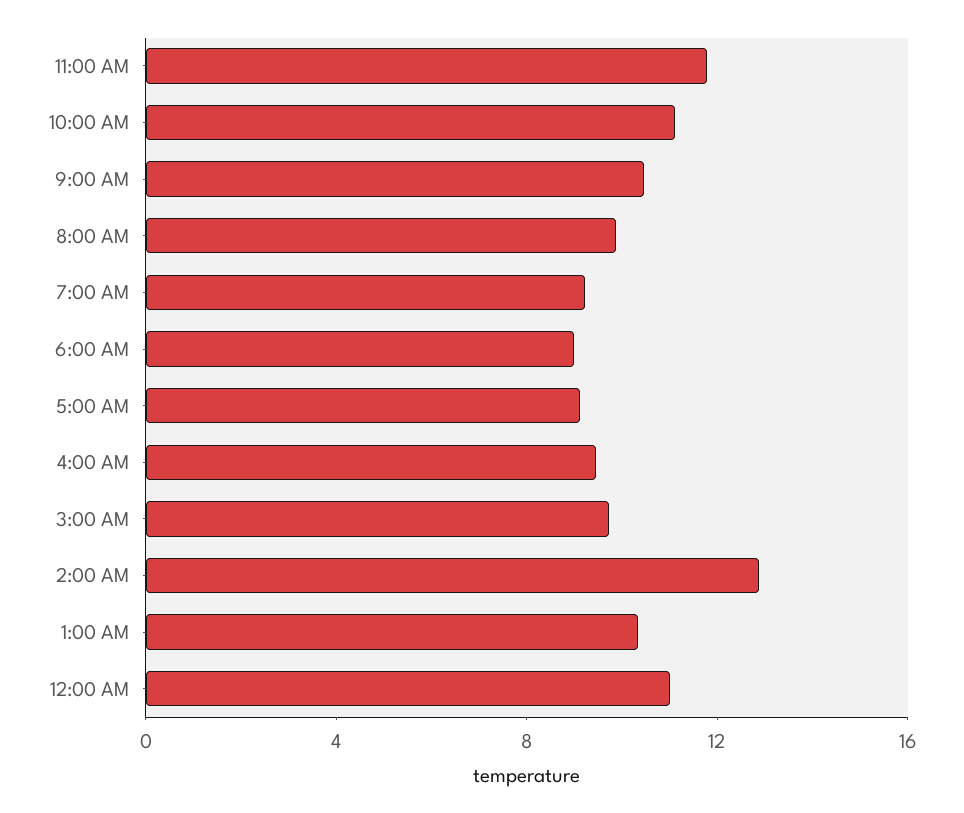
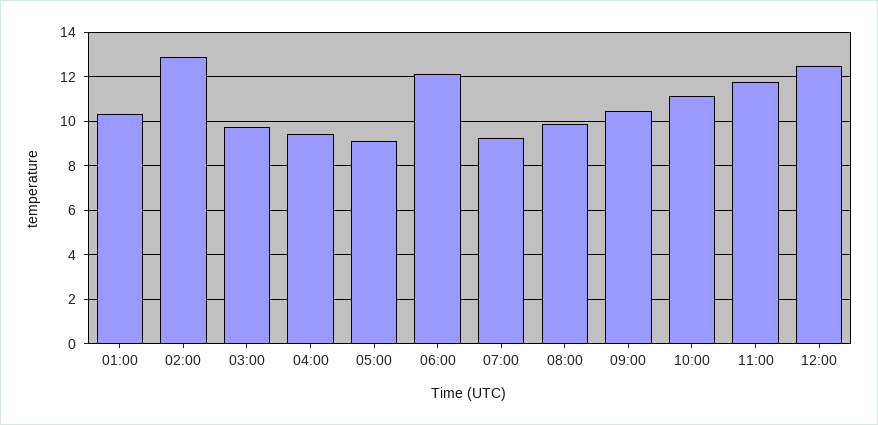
6:00 AM: 9 -> 12
12:00 AM: 11 -> none
12:00: none -> 12.5

